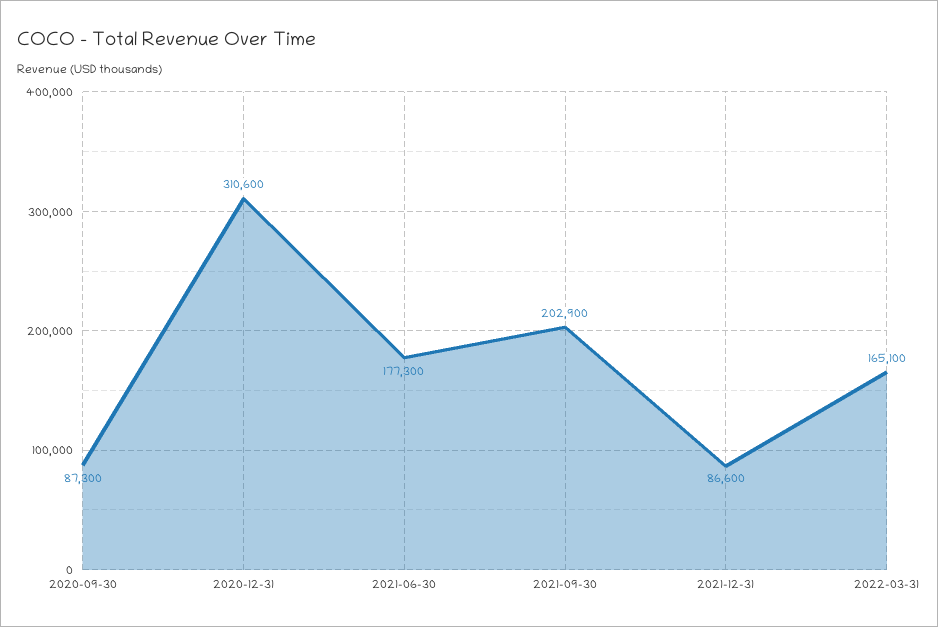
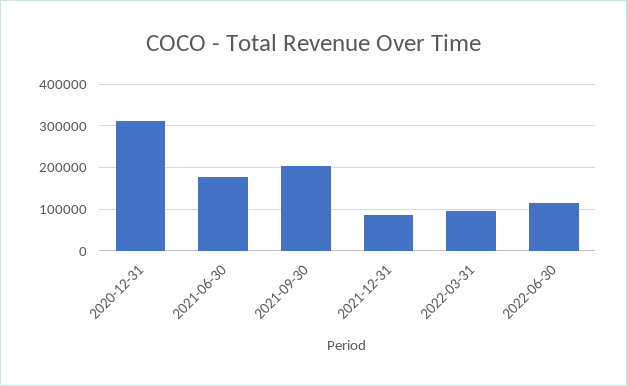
2020-09-30: 87300 -> none
2022-03-31: 165100 -> 100000
2022-06-30: none -> 120000

